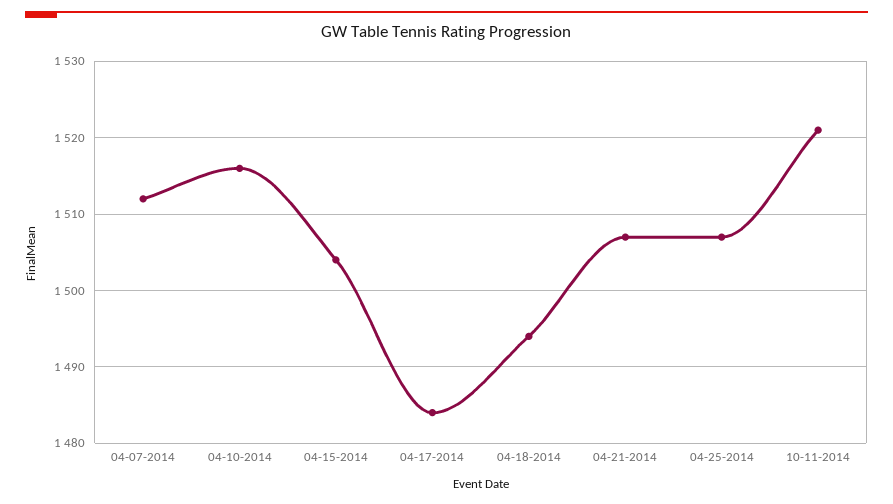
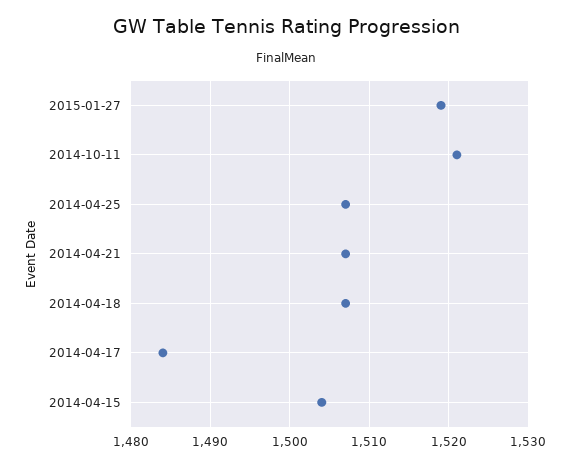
04-07-2014: 1512 -> none
04-10-2014: 1516 -> none
04-18-2014: 1494 -> 1507
2015-01-27: none -> 1519

